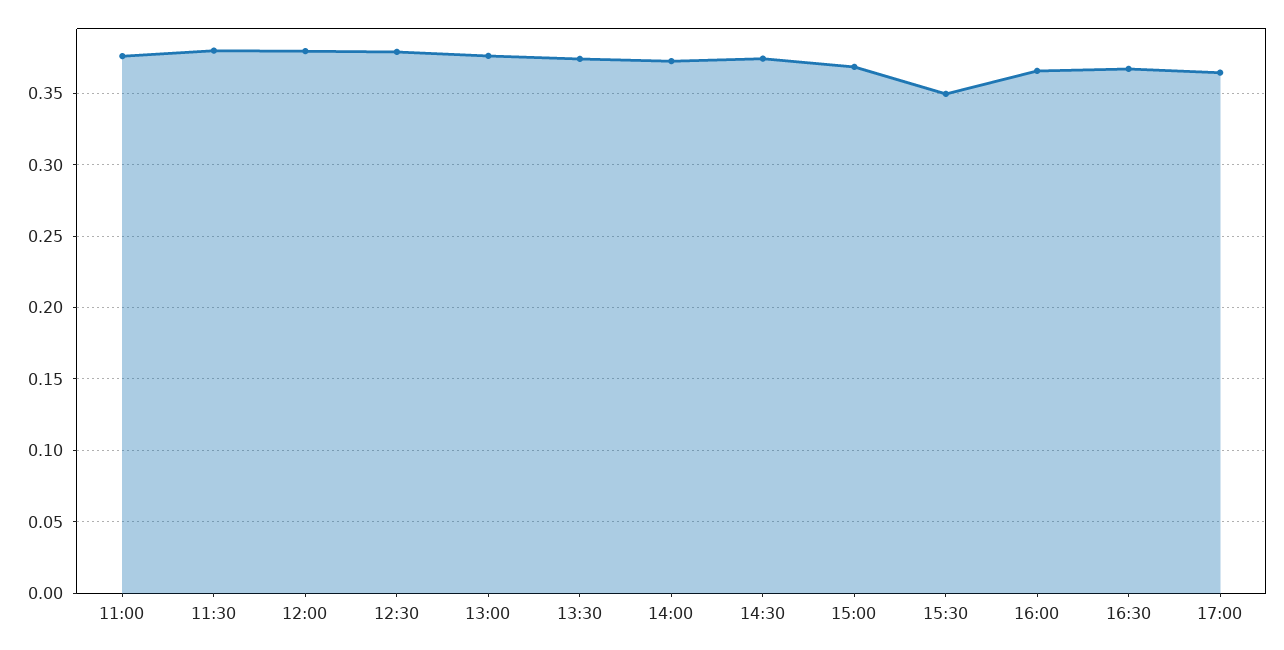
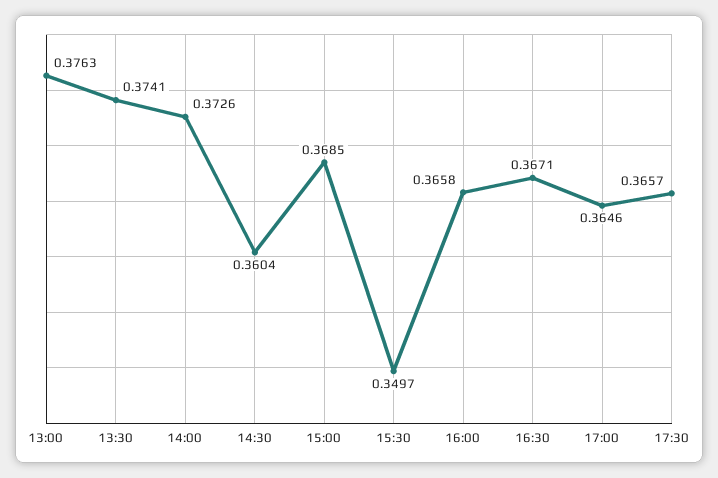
11:00: 0.375 -> none
11:30: 0.38 -> none
12:00: 0.38 -> none
12:30: 0.38 -> none
14:30: 0.375 -> 0.3604
17:30: none -> 0.3657

